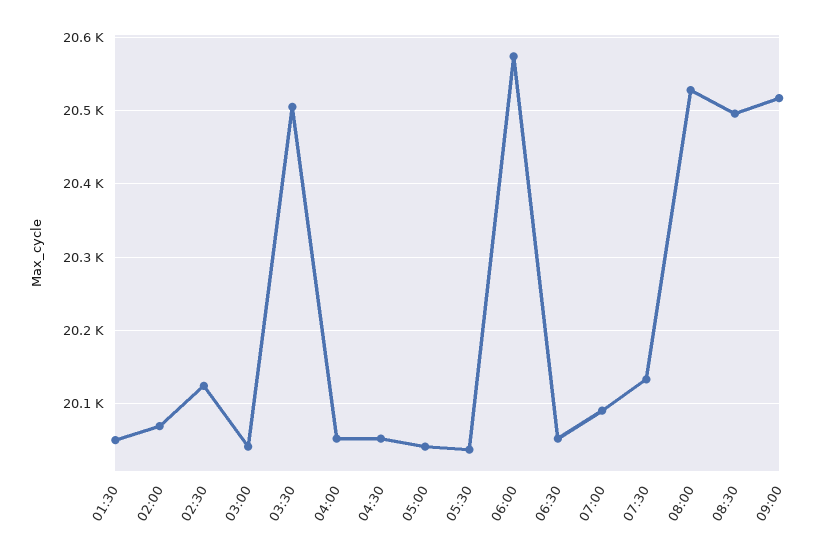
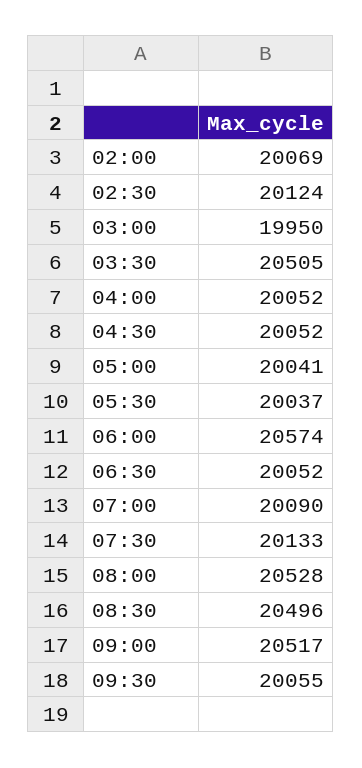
01:30: 20050 -> none
03:00: 20040 -> 19950
09:30: none -> 20055

